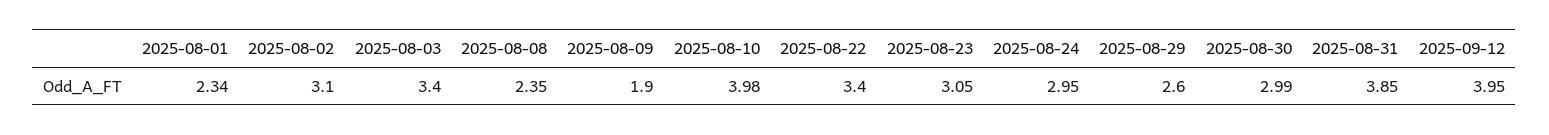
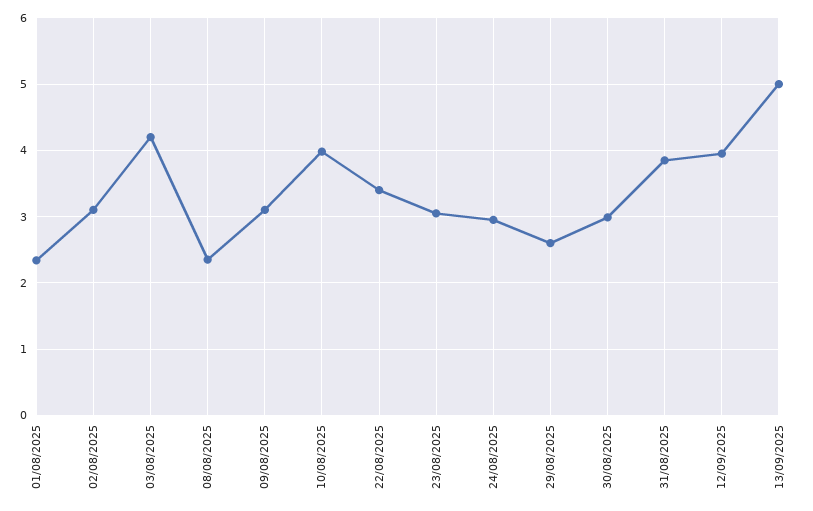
2025-08-03: 3.4 -> 4.2
2025-08-09: 1.9 -> 3.1
13/09/2025: none -> 5

